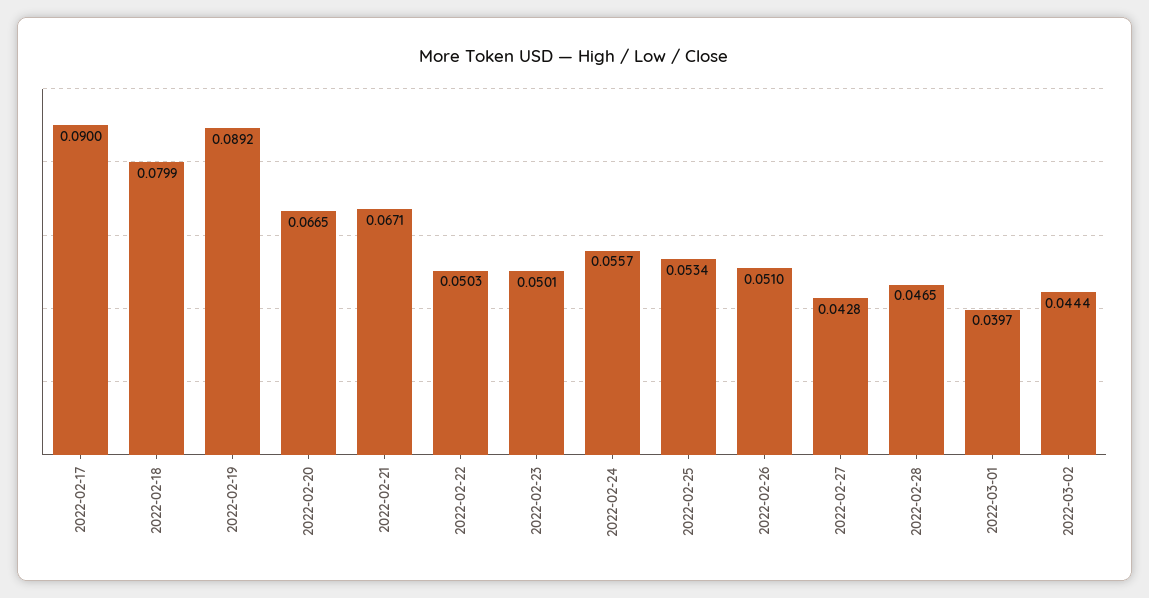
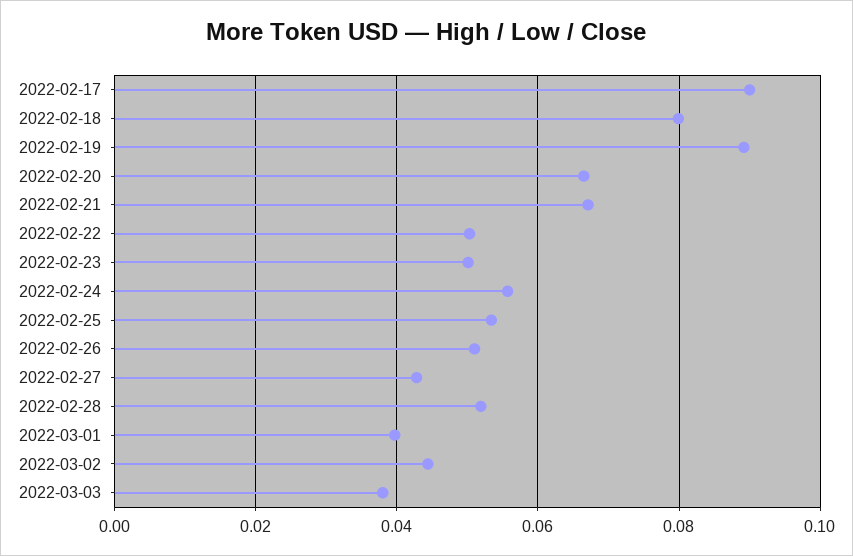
2022-02-28: 0.0465 -> 0.052
2022-03-03: none -> 0.038

